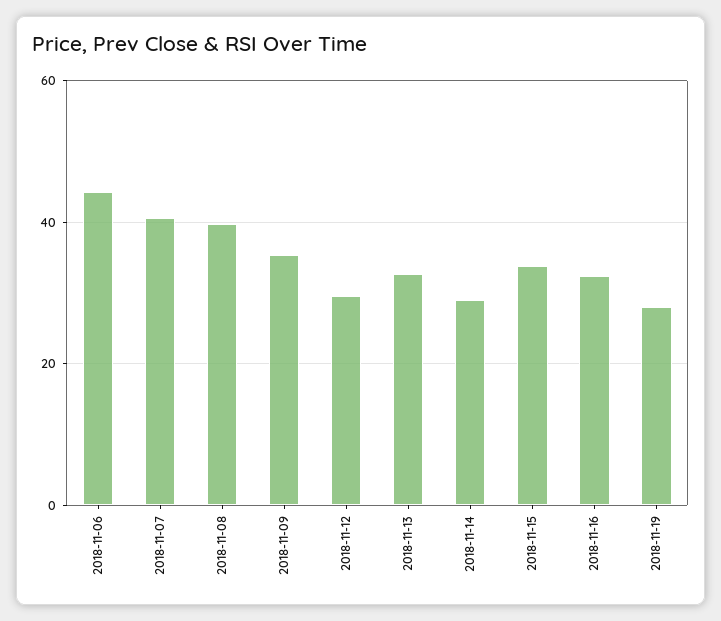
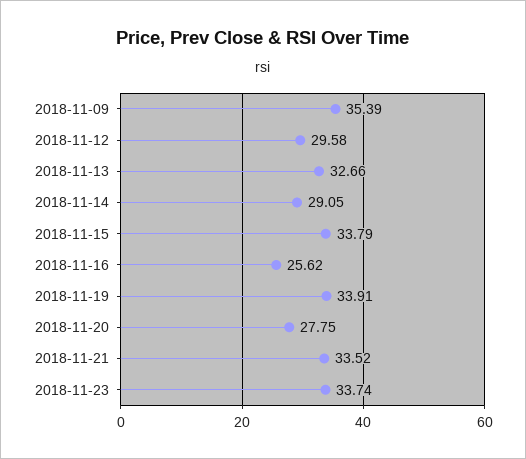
2018-11-06: 44 -> none
2018-11-07: 40 -> none
2018-11-08: 40 -> none
2018-11-16: 32 -> 25.62
2018-11-19: 28 -> 33.91
2018-11-20: none -> 27.75
2018-11-21: none -> 33.52
2018-11-23: none -> 33.74

